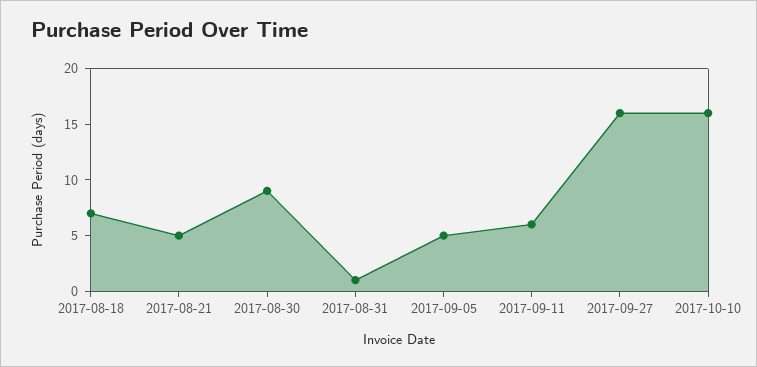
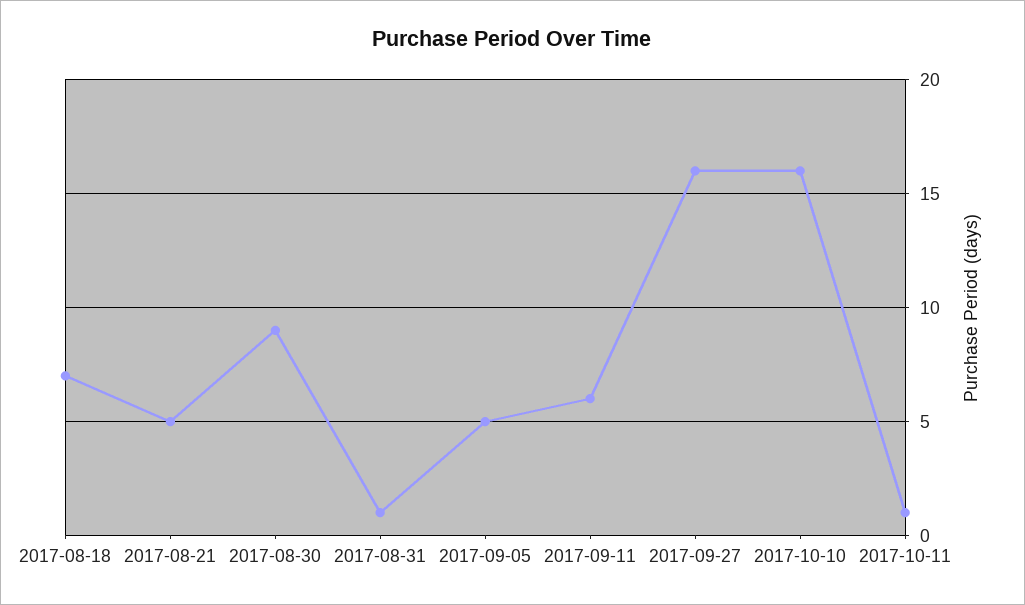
2017-10-11: none -> 1

